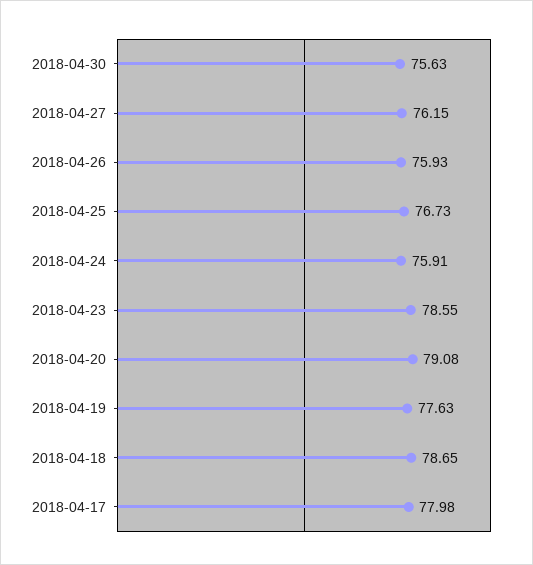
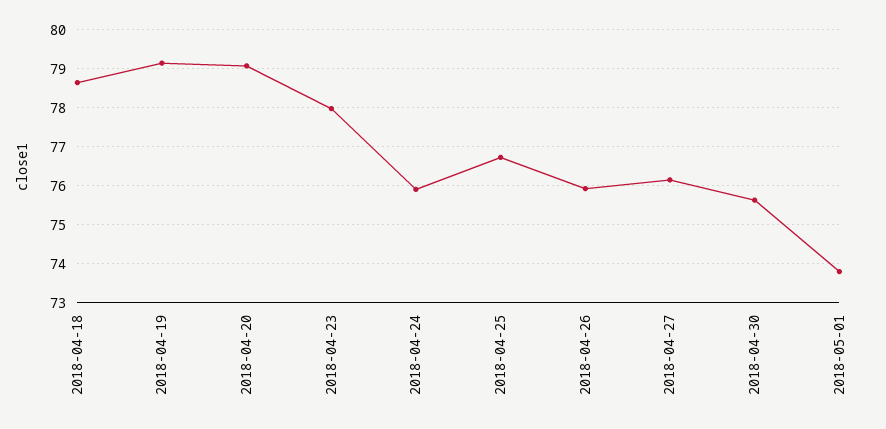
2018-04-23: 78.55 -> 78
2018-04-19: 77.63 -> 79.2
2018-04-17: 77.98 -> none
2018-05-01: none -> 73.8

